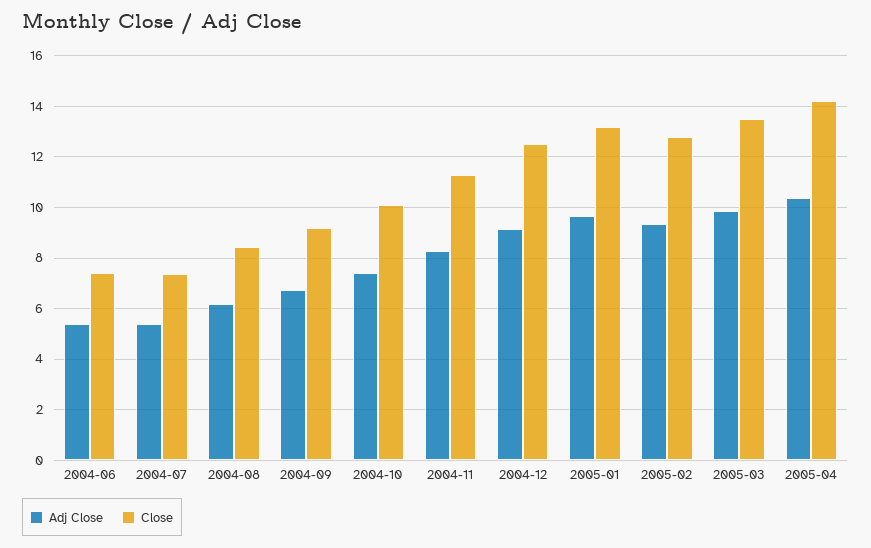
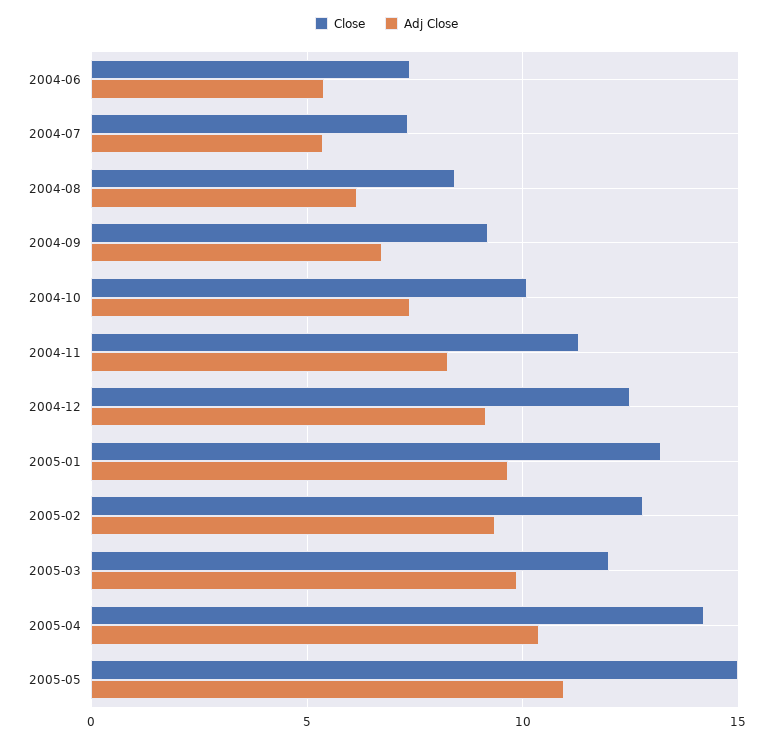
Close, 2005-03: 13.5 -> 12
Close, 2005-05: none -> 15
Adj Close, 2005-05: none -> 11

